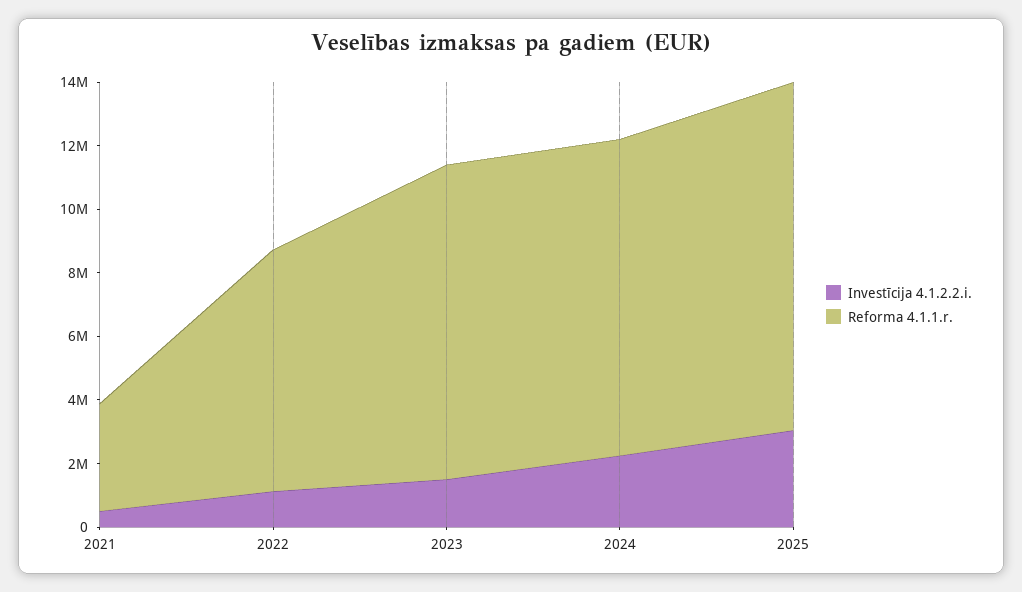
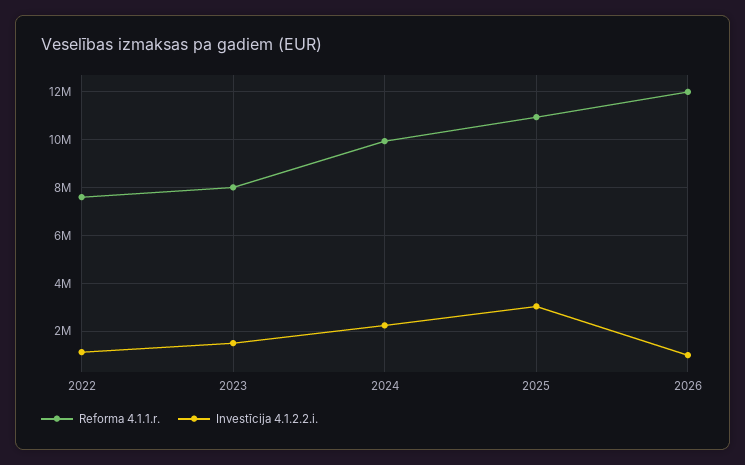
Investīcija 4.1.2.2.i., 2021: 500000 -> none
Reforma 4.1.1.r., 2021: 3500000 -> none
Reforma 4.1.1.r., 2023: 10000000 -> 8000000
Reforma 4.1.1.r., 2026: none -> 12000000
Investīcija 4.1.2.2.i., 2026: none -> 1000000

